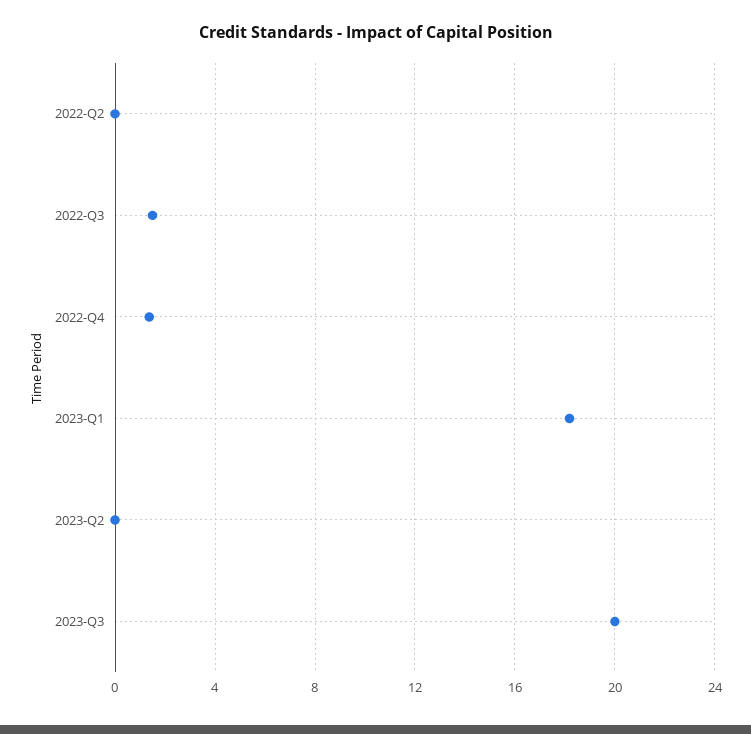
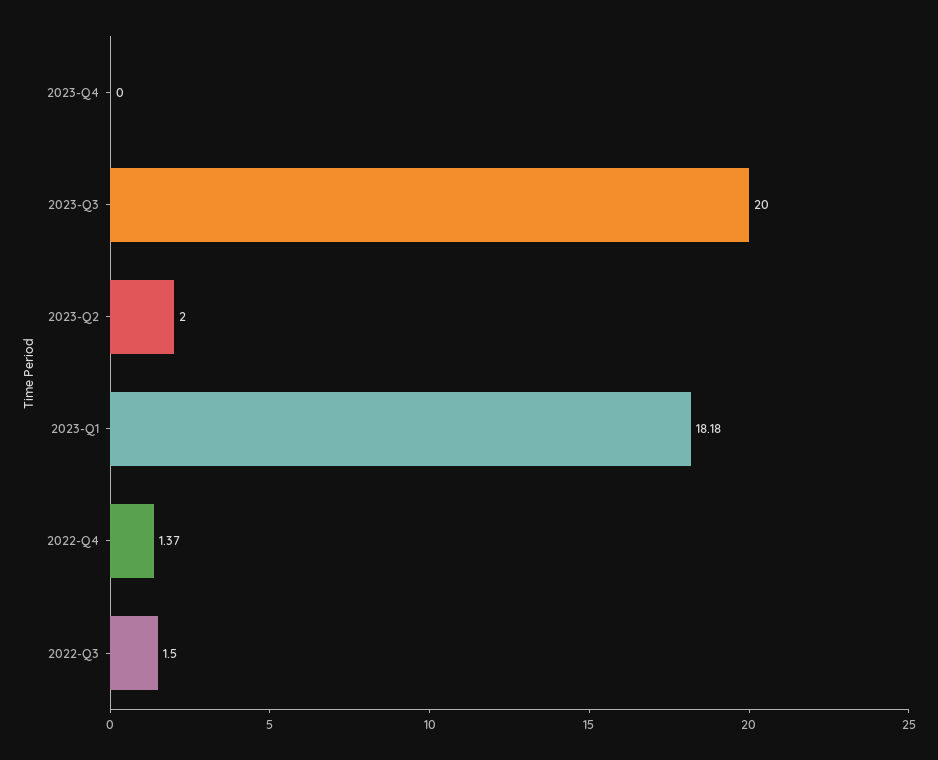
2022-Q2: 0 -> none
2023-Q2: 0 -> 2
2023-Q4: none -> 0

